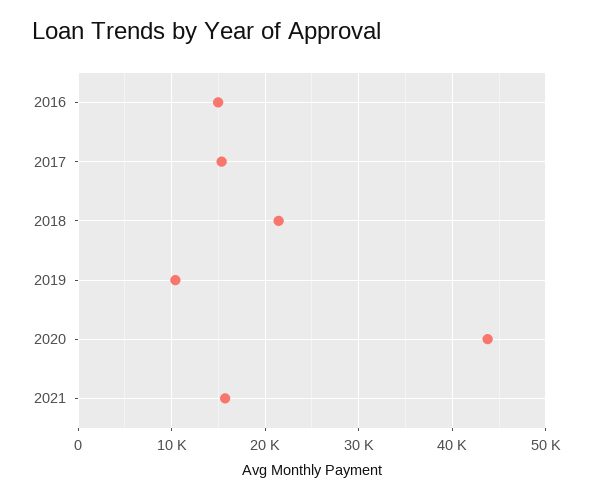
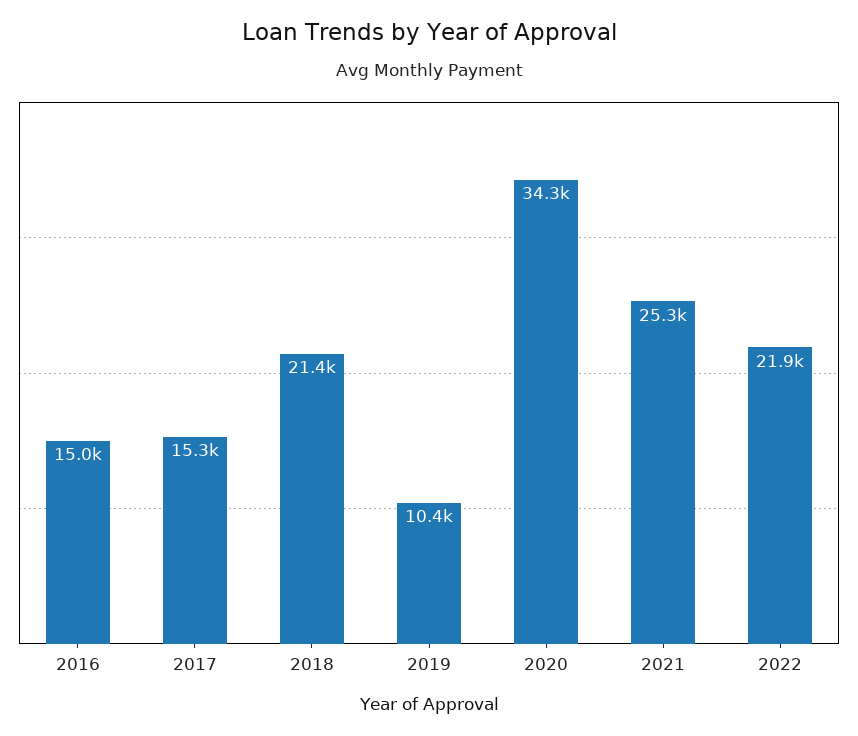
2020: 44000 -> 34300
2021: 16000 -> 25300
2022: none -> 21900

